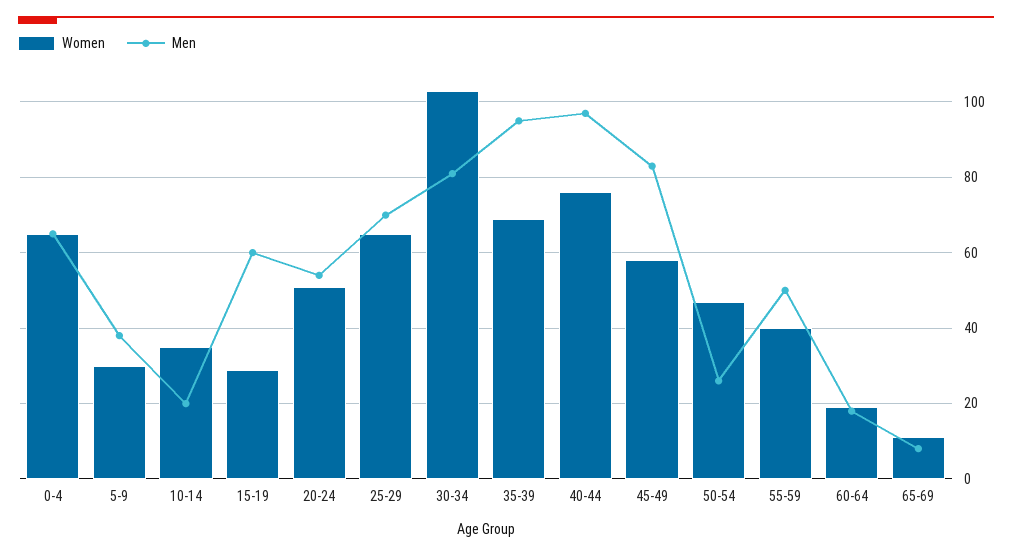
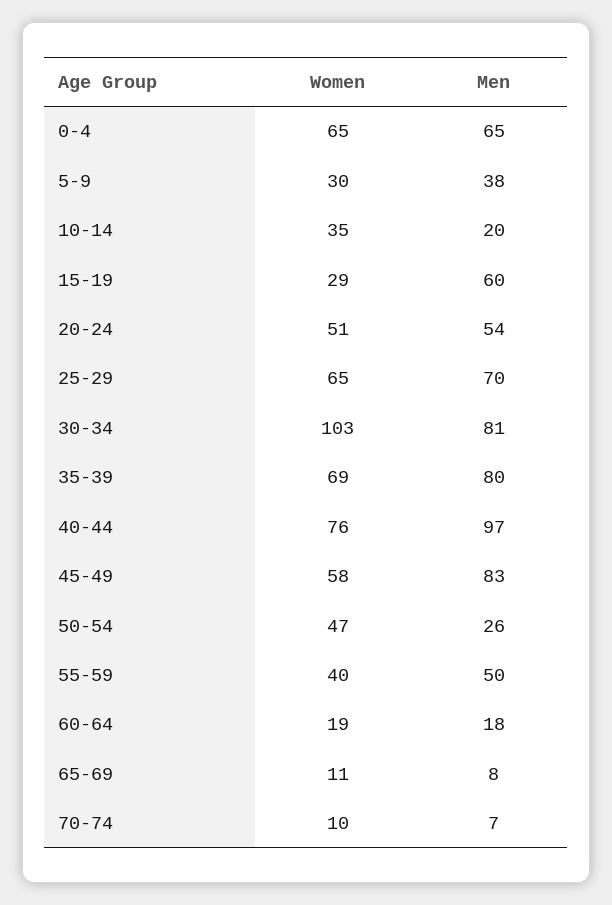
Men, 35-39: 95 -> 80
Women, 70-74: none -> 10
Men, 70-74: none -> 7

